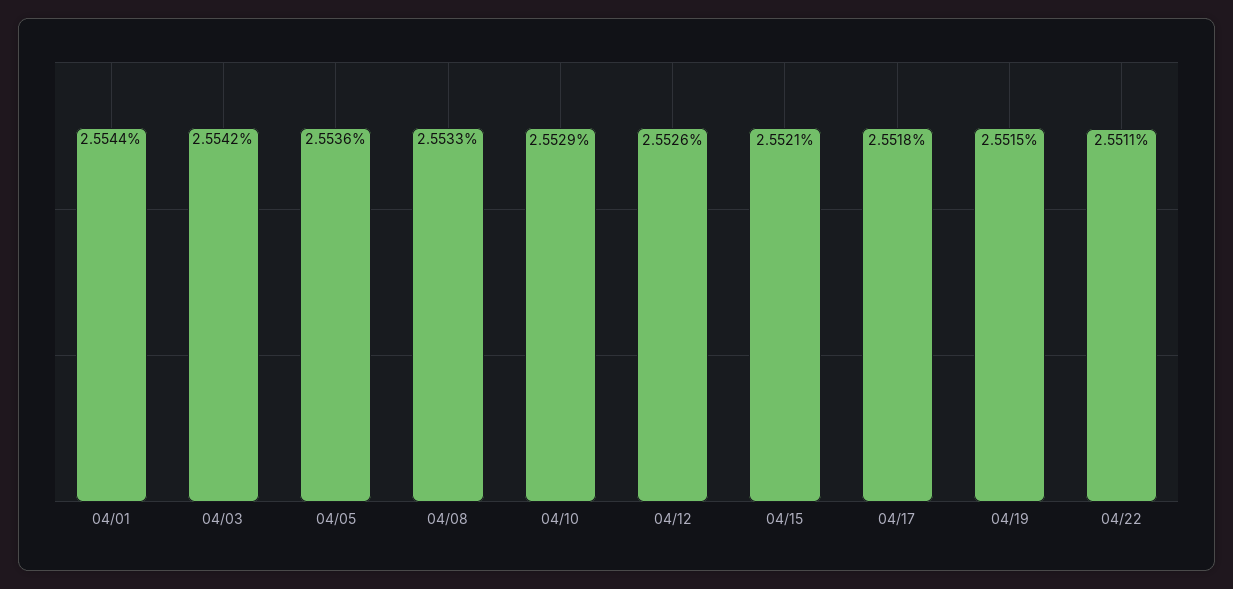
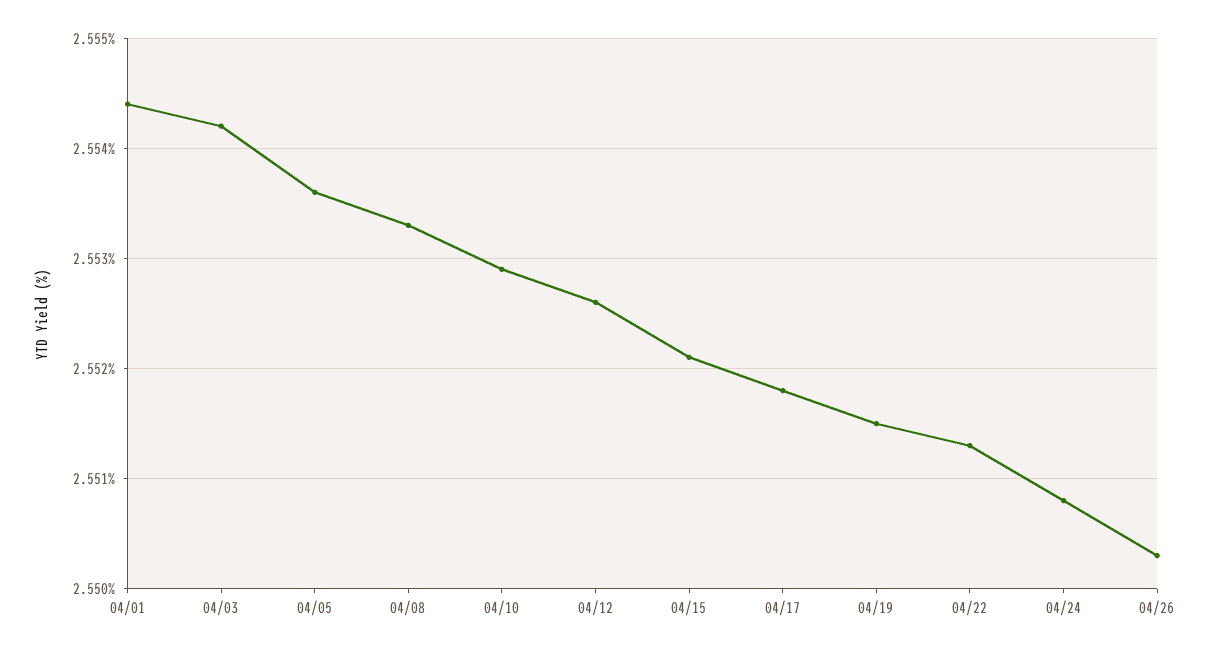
04/22: 2.5511 -> 2.5513
04/24: none -> 2.5508
04/26: none -> 2.5503

